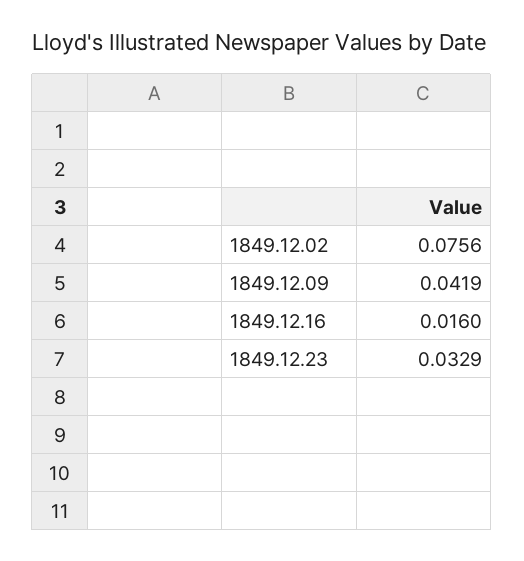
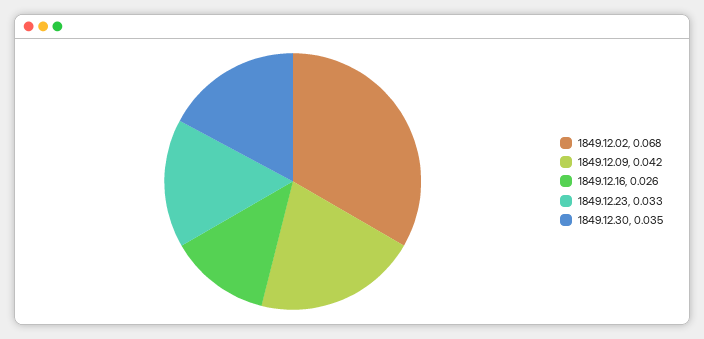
1849.12.02: 0.0756 -> 0.068
1849.12.16: 0.016 -> 0.026
1849.12.30: none -> 0.035

